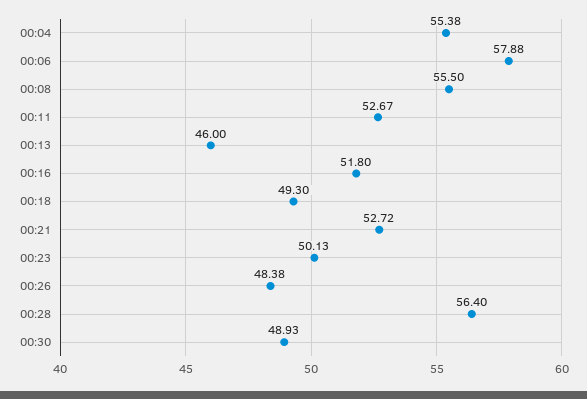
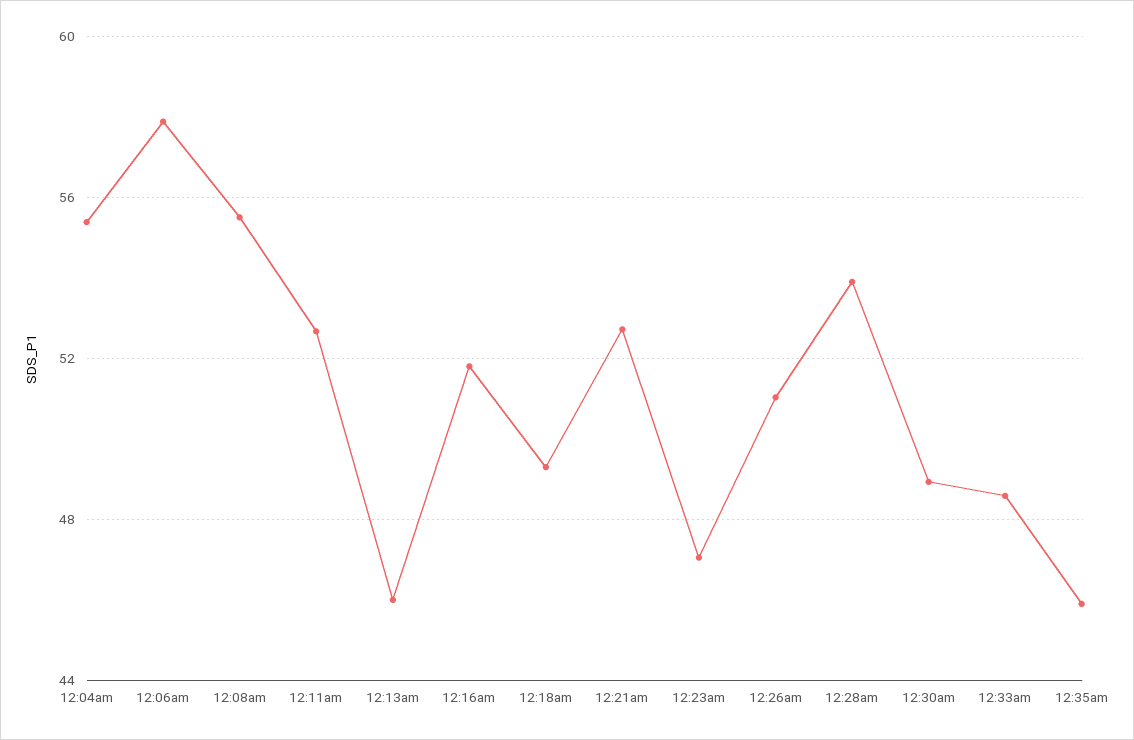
00:23: 50.13 -> 47
00:26: 48.38 -> 51
00:28: 56.4 -> 54
12:33am: none -> 48.5
12:35am: none -> 46

